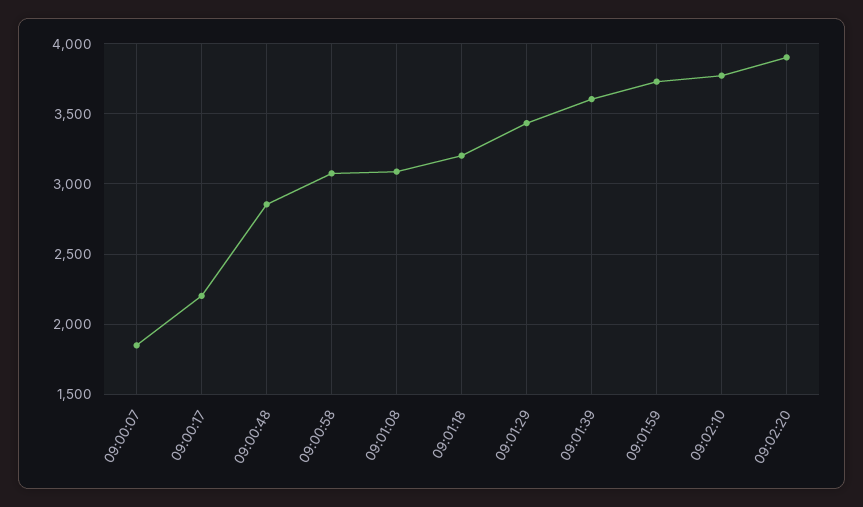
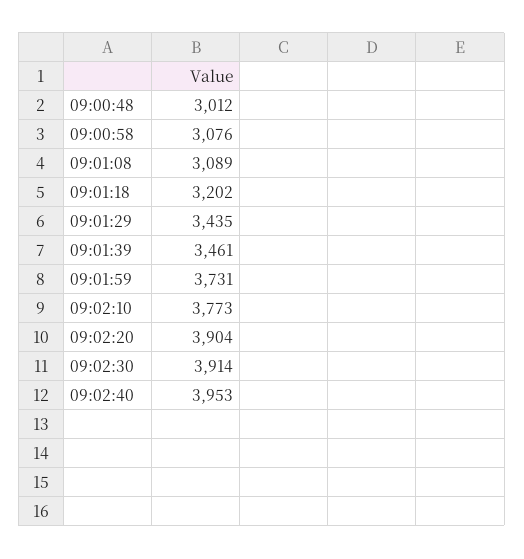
09:00:07: 1850 -> none
09:00:17: 2200 -> none
09:00:48: 2850 -> 3012
09:01:39: 3600 -> 3461
09:02:30: none -> 3914
09:02:40: none -> 3953

